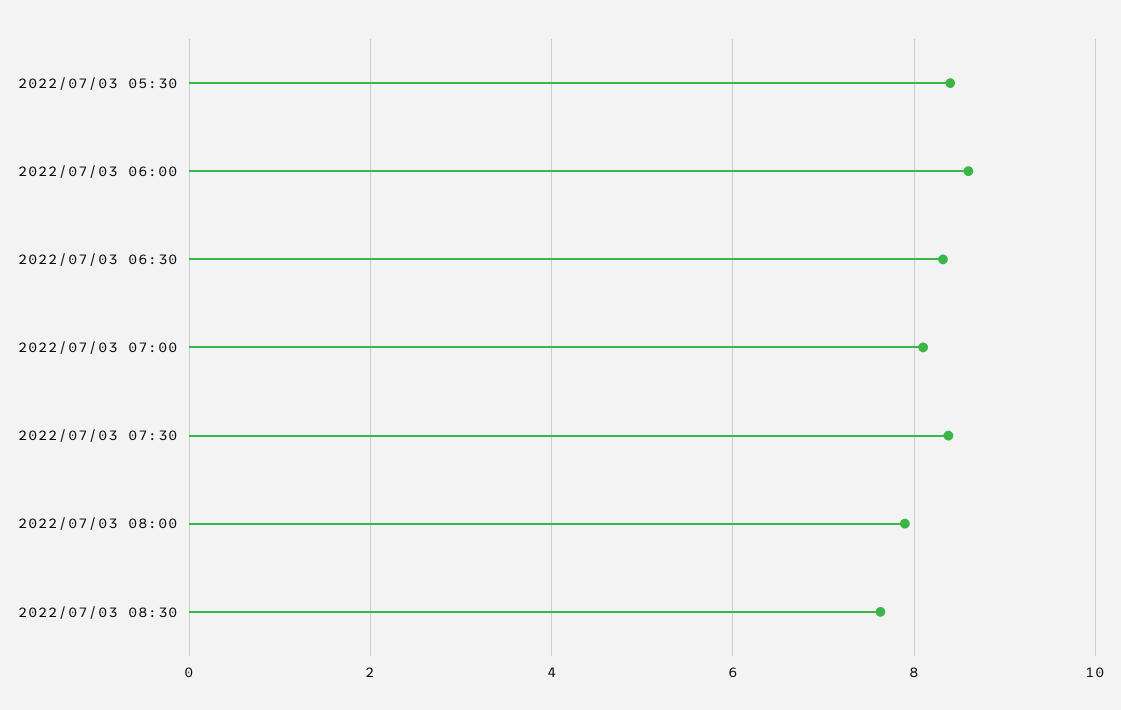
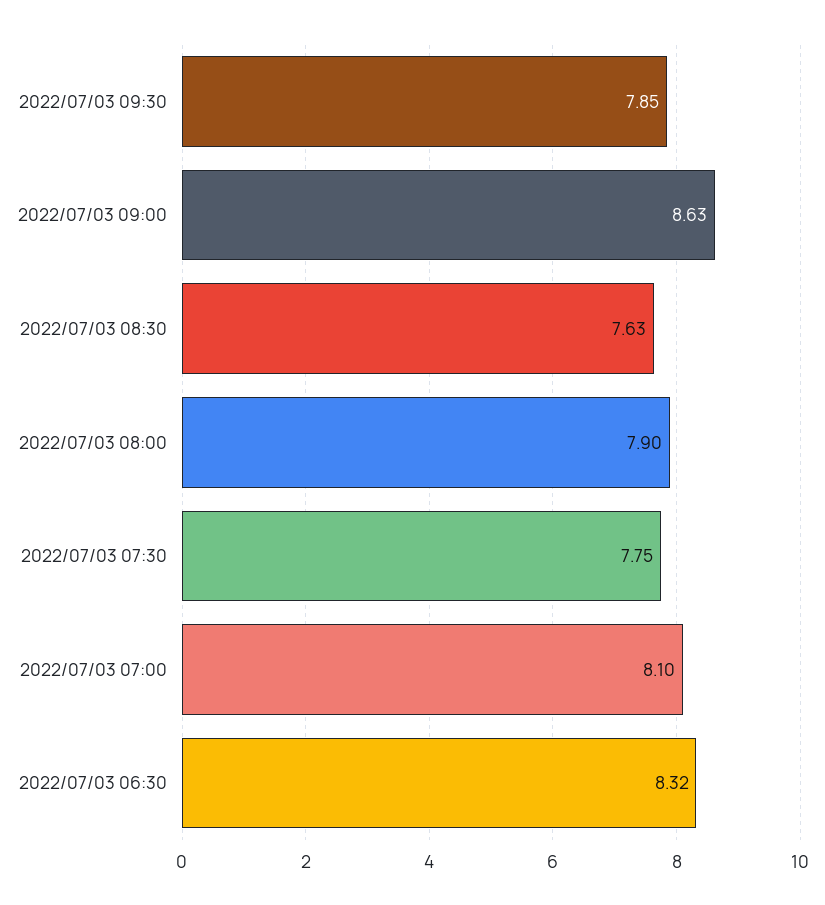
2022/07/03 05:30: 8.4 -> none
2022/07/03 06:00: 8.6 -> none
2022/07/03 07:30: 8.4 -> 7.75
2022/07/03 09:30: none -> 7.85
2022/07/03 09:00: none -> 8.63

